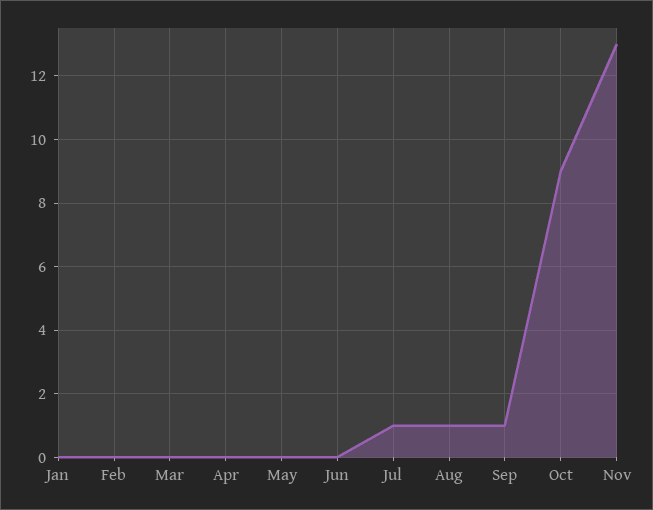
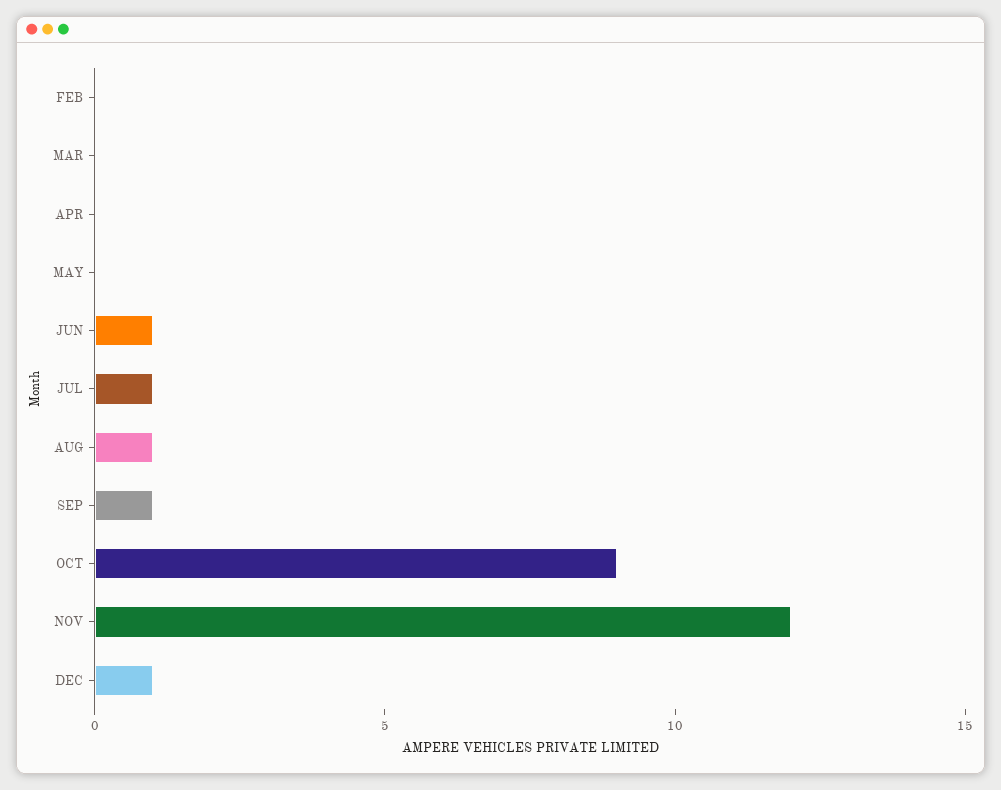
Jan: 0 -> none
Jun: 0 -> 1
Nov: 13 -> 12
DEC: none -> 1

